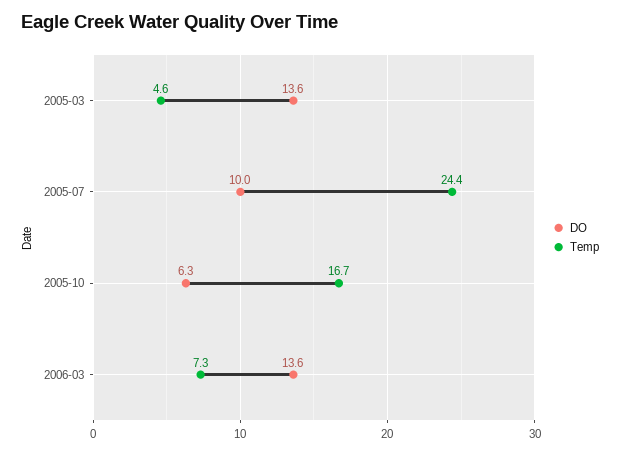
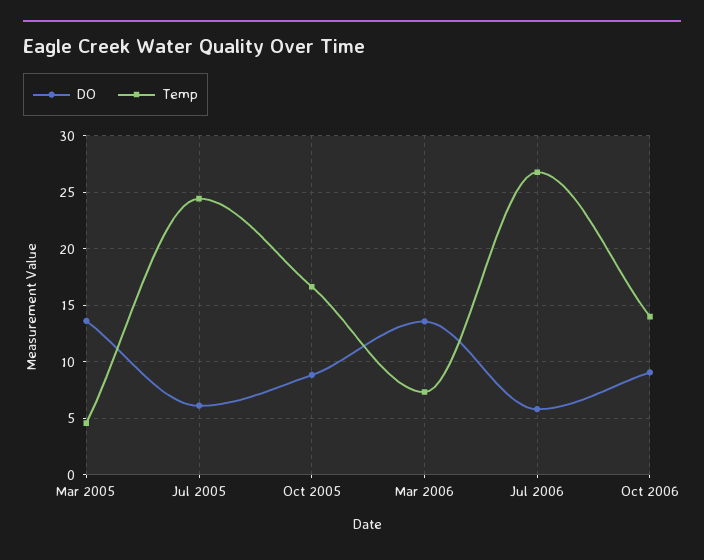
DO, 2005-07: 10 -> 6
DO, 2005-10: 6.3 -> 9
DO, Jul 2006: none -> 6
Temp, Jul 2006: none -> 27
DO, Oct 2006: none -> 9
Temp, Oct 2006: none -> 14

